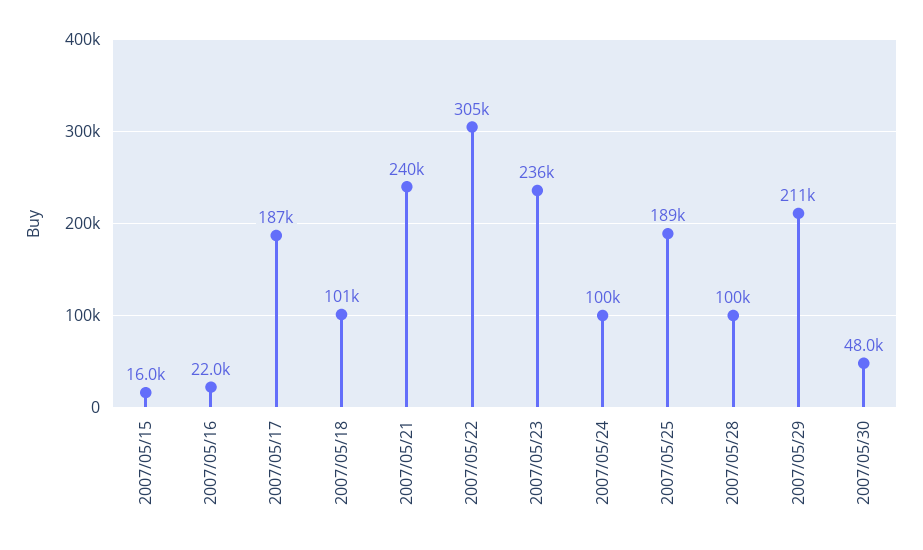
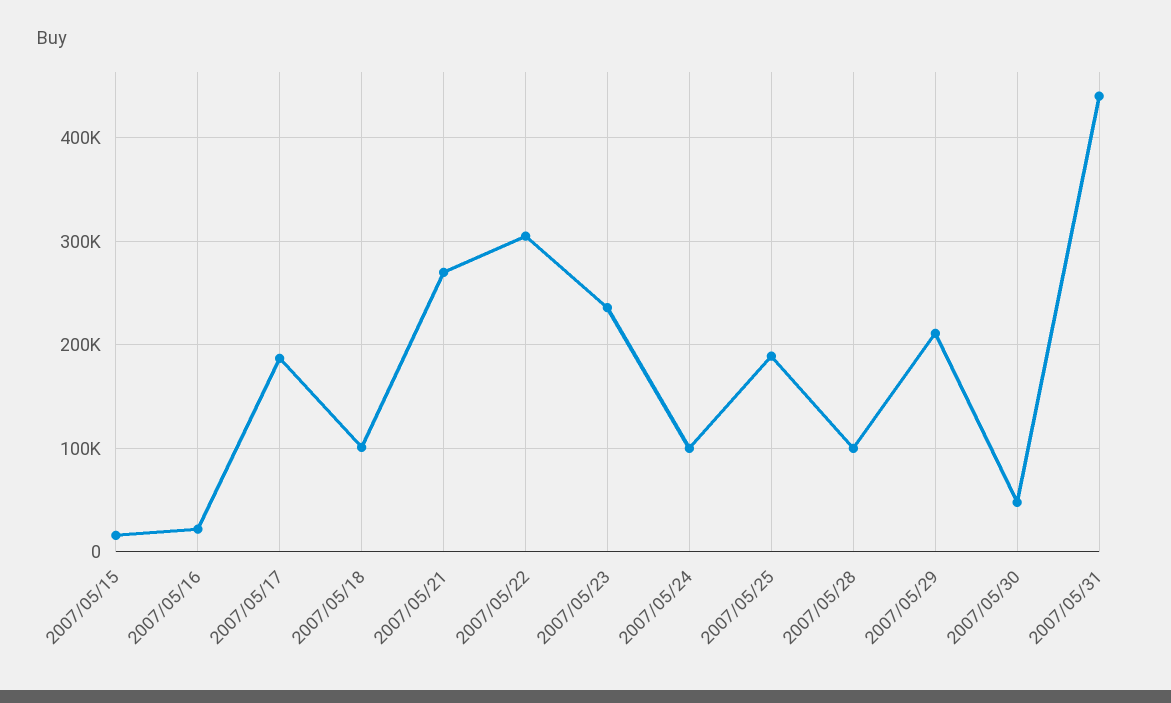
2007/05/21: 240000 -> 270000
2007/05/31: none -> 440000

